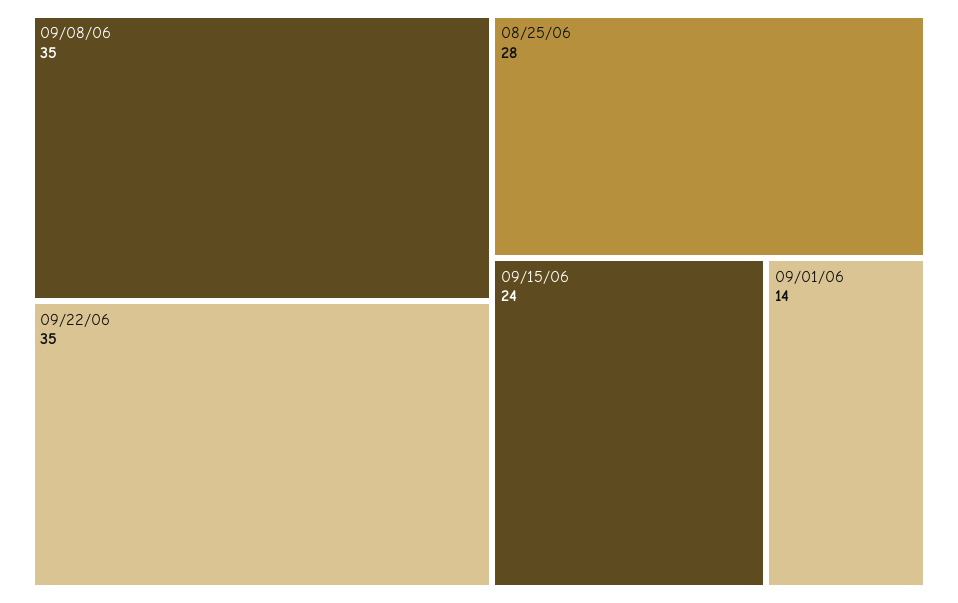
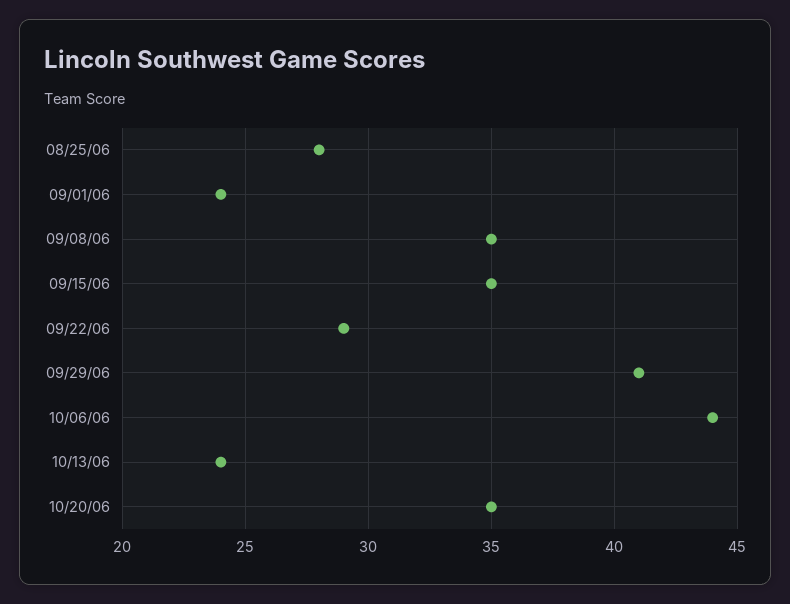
09/22/06: 35 -> 29
09/15/06: 24 -> 35
09/01/06: 14 -> 24
09/29/06: none -> 41
10/06/06: none -> 44
10/13/06: none -> 24
10/20/06: none -> 35

